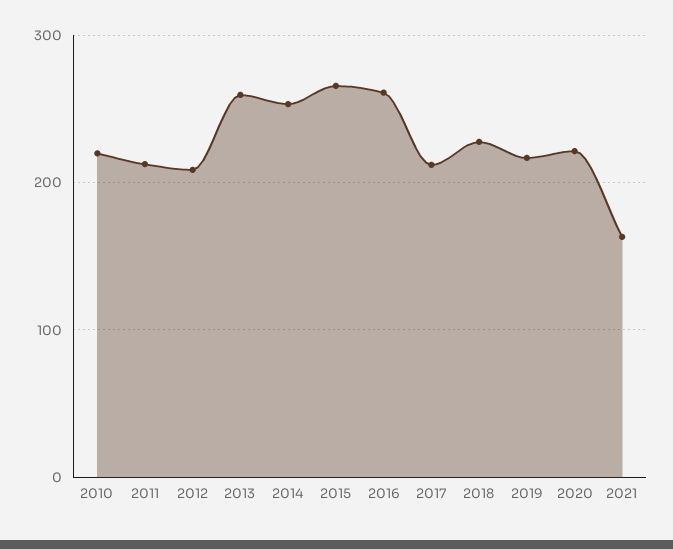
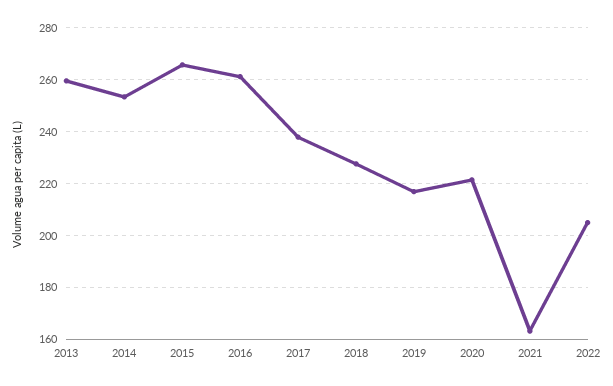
2010: 220 -> none
2011: 210 -> none
2012: 210 -> none
2017: 210 -> 237.5
2022: none -> 205

